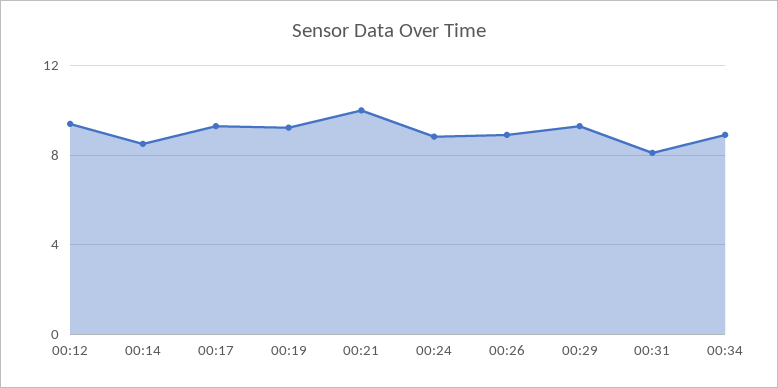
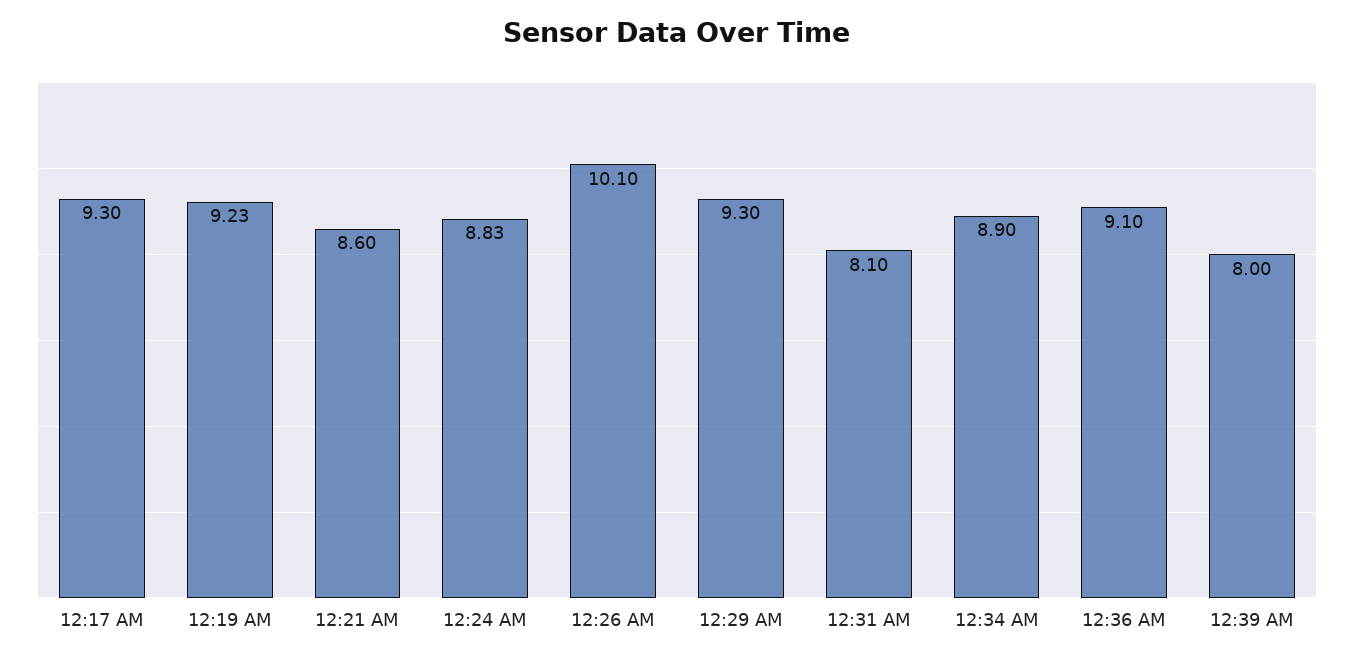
00:12: 9.5 -> none
00:14: 8.5 -> none
00:21: 10 -> 8.6
00:26: 9 -> 10.1
12:36 AM: none -> 9.1
12:39 AM: none -> 8

